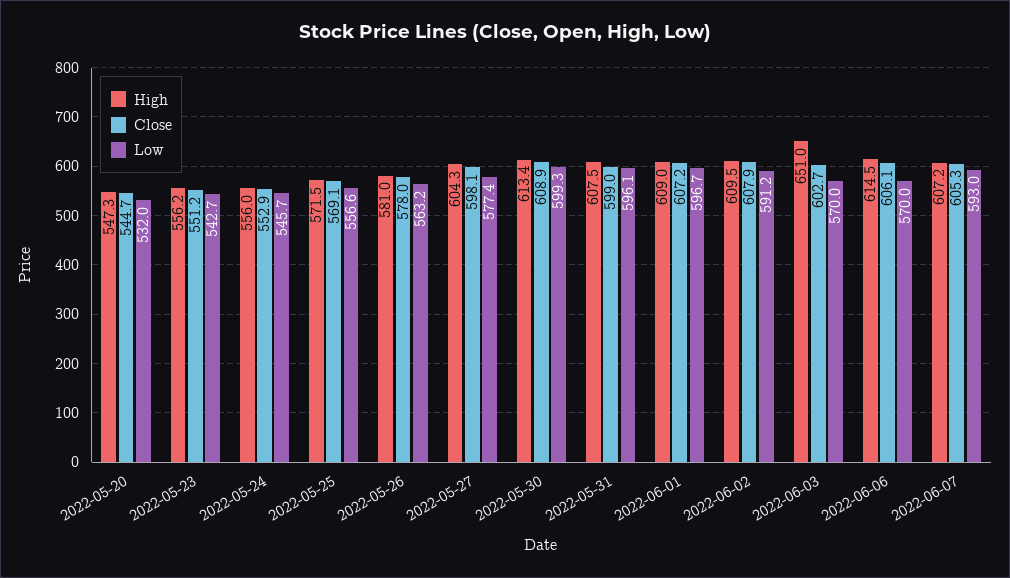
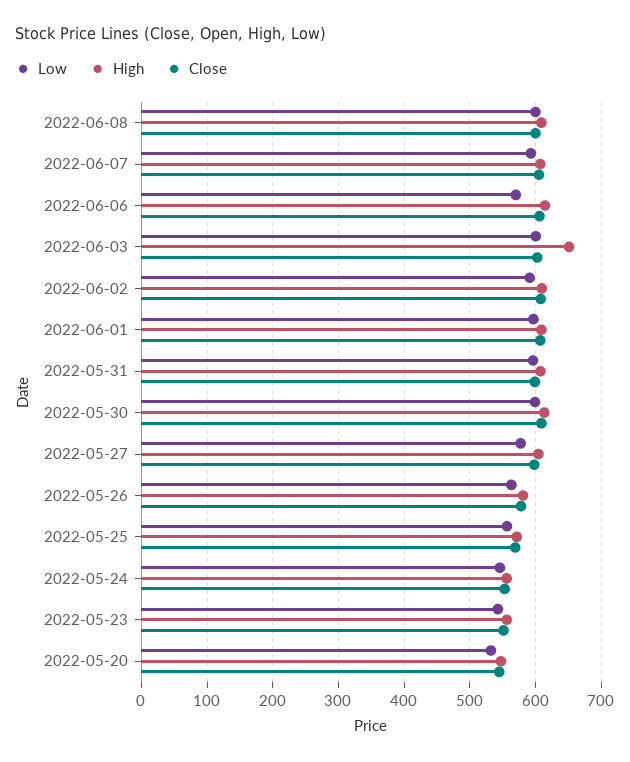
Low, 2022-06-03: 570 -> 600
Low, 2022-06-08: none -> 600
High, 2022-06-08: none -> 610
Close, 2022-06-08: none -> 600

